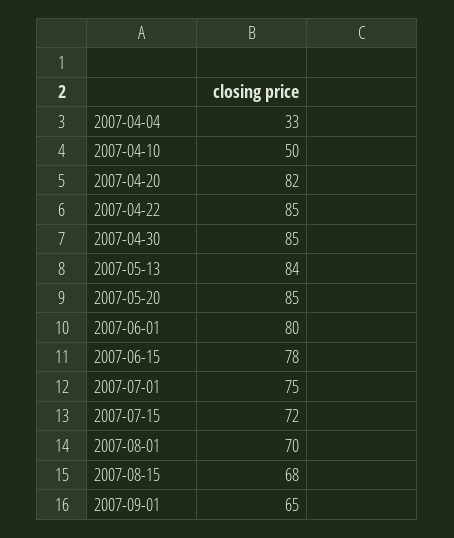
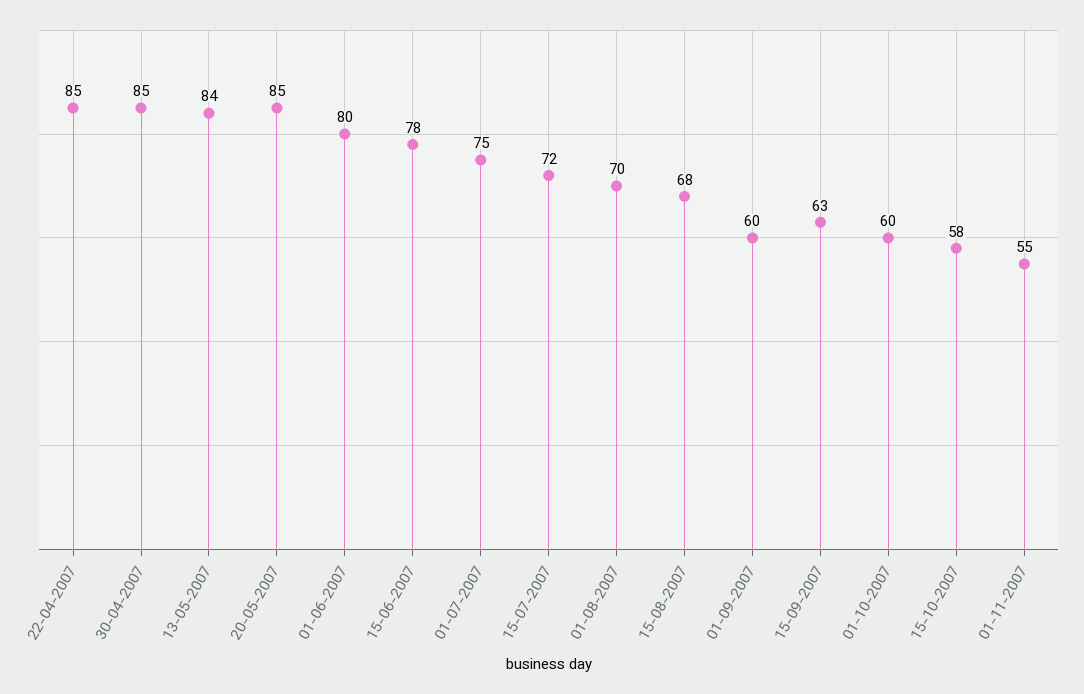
2007-04-04: 33 -> none
2007-04-10: 50 -> none
2007-04-20: 82 -> none
2007-09-01: 65 -> 60
15-09-2007: none -> 63
01-10-2007: none -> 60
15-10-2007: none -> 58
01-11-2007: none -> 55

